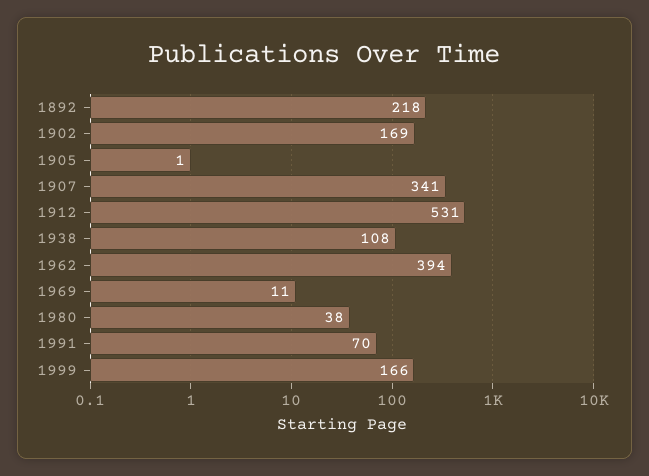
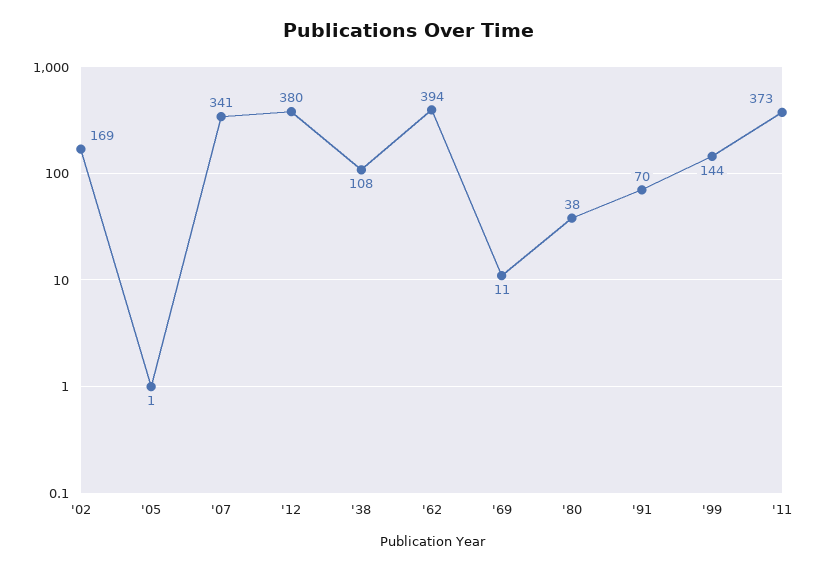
1892: 218 -> none
1912: 531 -> 380
1999: 166 -> 144
'11: none -> 373

